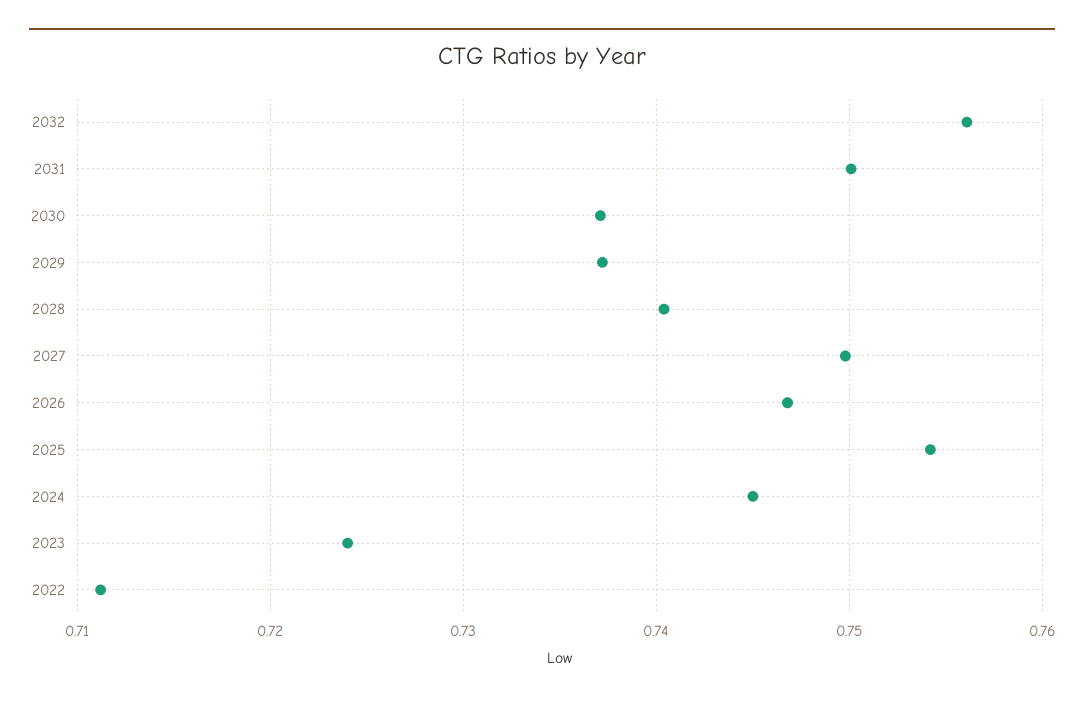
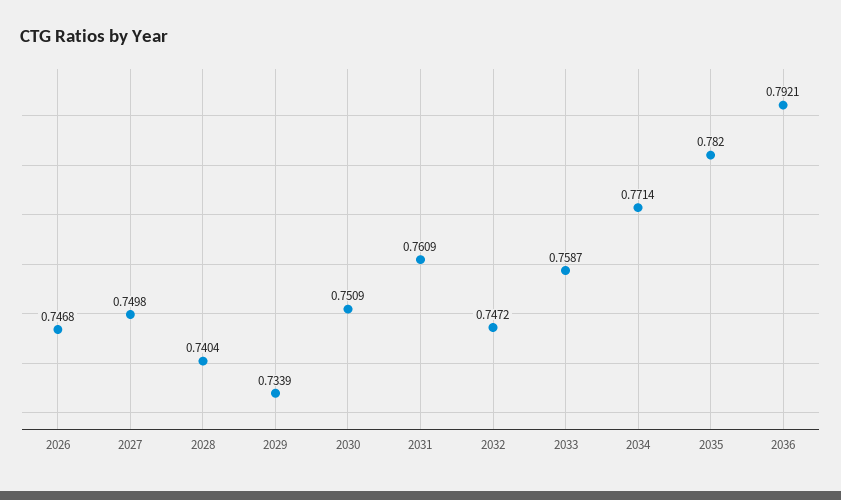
2032: 0.756 -> 0.7472
2031: 0.75 -> 0.7609
2030: 0.737 -> 0.7509
2029: 0.737 -> 0.7339
2025: 0.754 -> none
2024: 0.745 -> none
2023: 0.724 -> none
2022: 0.711 -> none
2033: none -> 0.7587
2034: none -> 0.7714
2035: none -> 0.782
2036: none -> 0.7921

